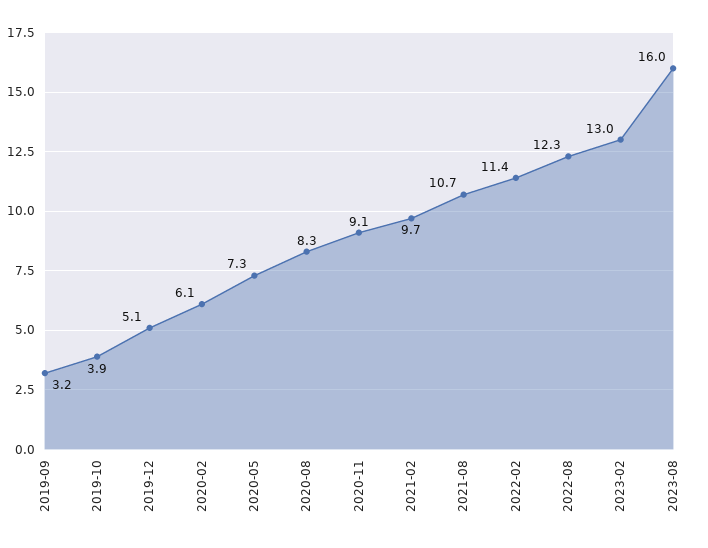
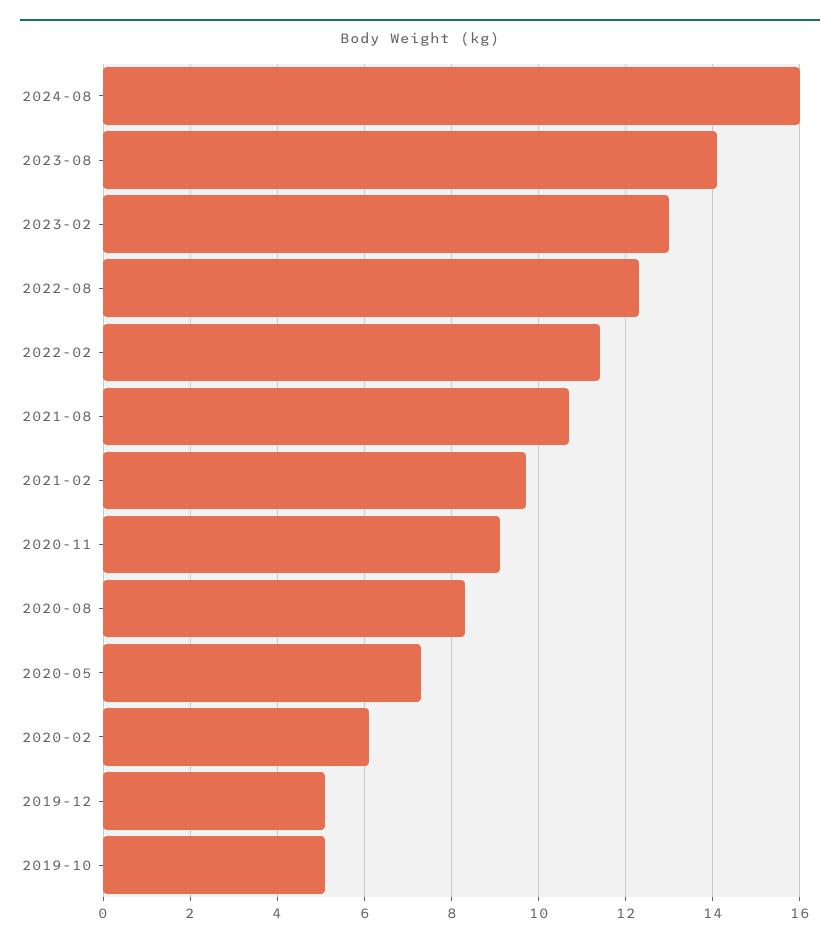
2019-09: 3.2 -> none
2019-10: 3.9 -> 5
2023-08: 16 -> 14
2024-08: none -> 16

